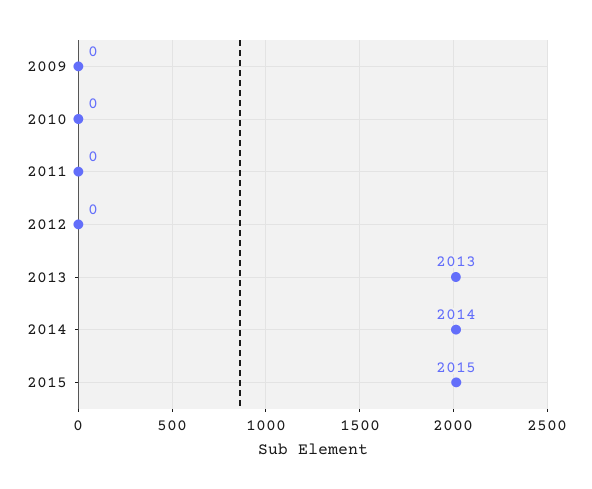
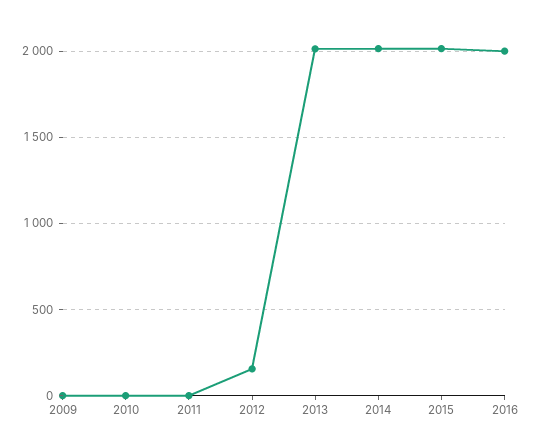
2012: 0 -> 150
2016: none -> 2000

